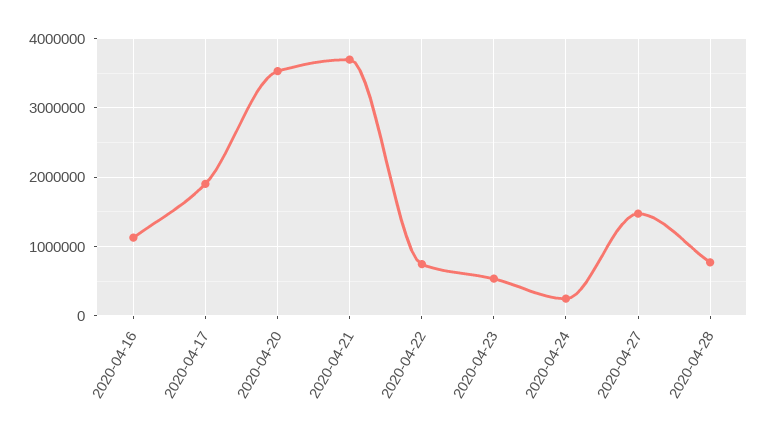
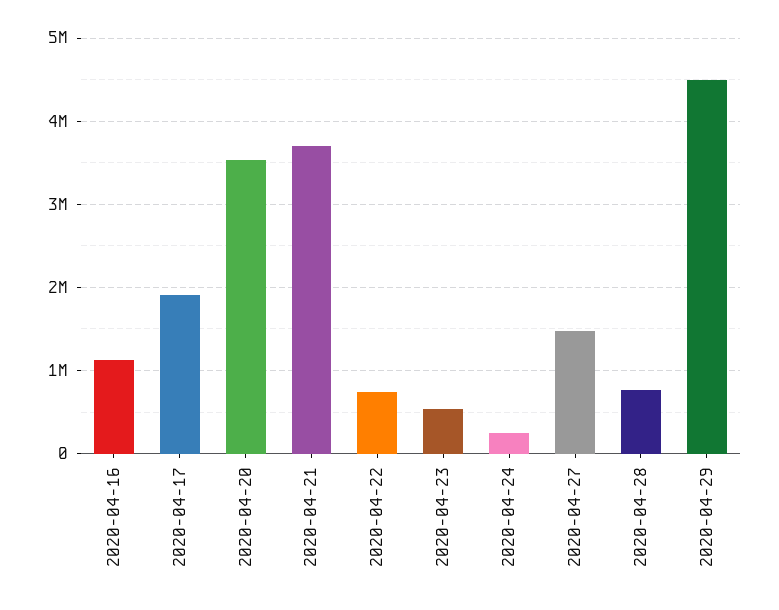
2020-04-29: none -> 4500000

